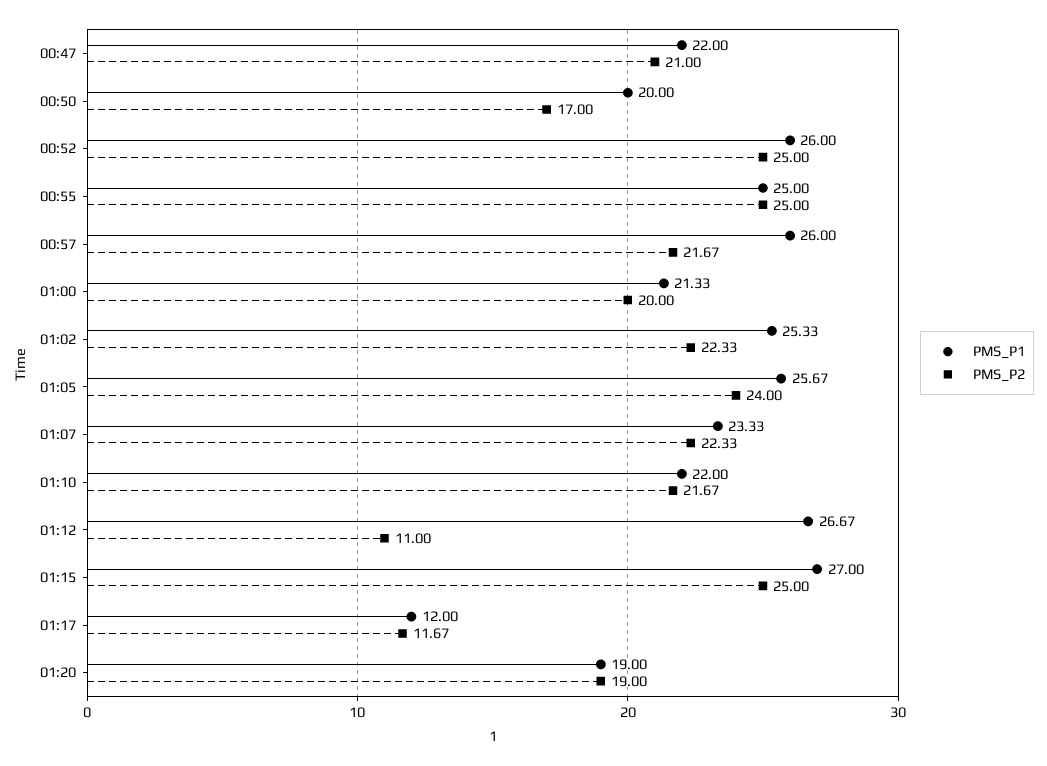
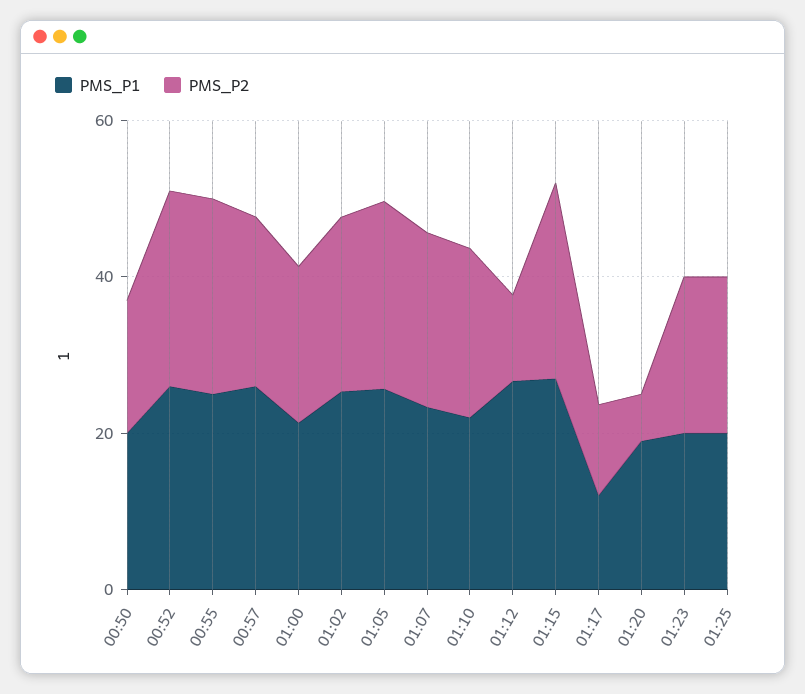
PMS_P1, 00:47: 22 -> none
PMS_P2, 00:47: 21 -> none
PMS_P2, 01:20: 19 -> 5
PMS_P1, 01:23: none -> 20
PMS_P2, 01:23: none -> 20
PMS_P1, 01:25: none -> 20
PMS_P2, 01:25: none -> 20

